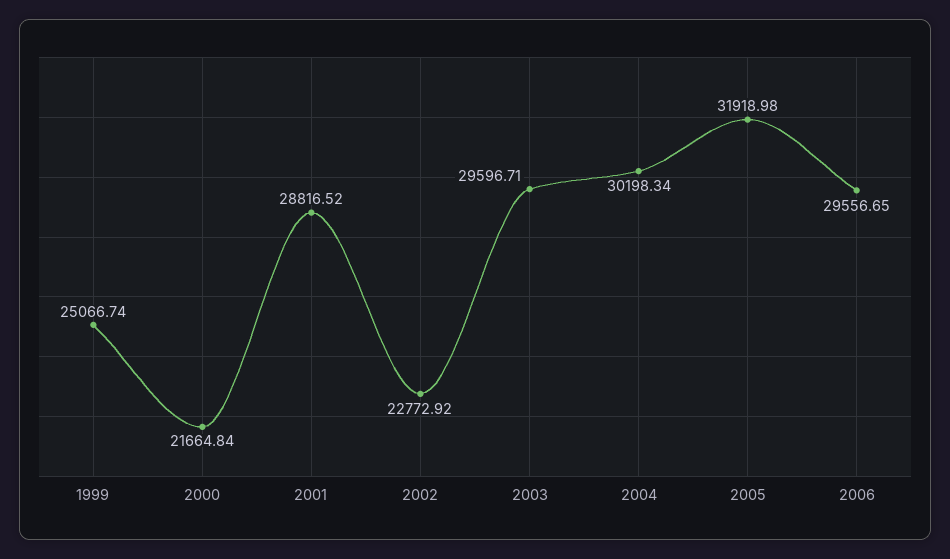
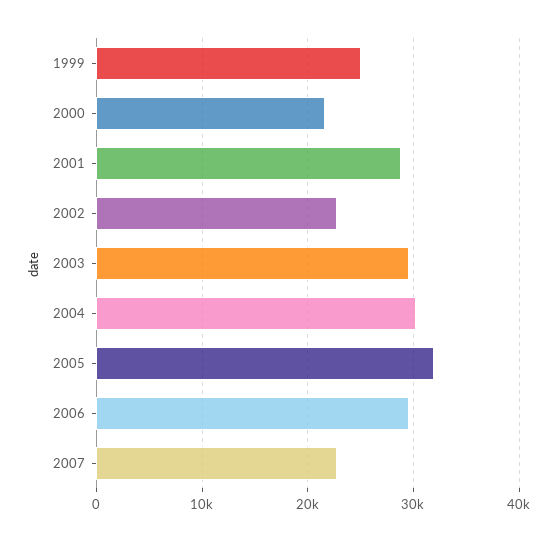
2007: none -> 23000

